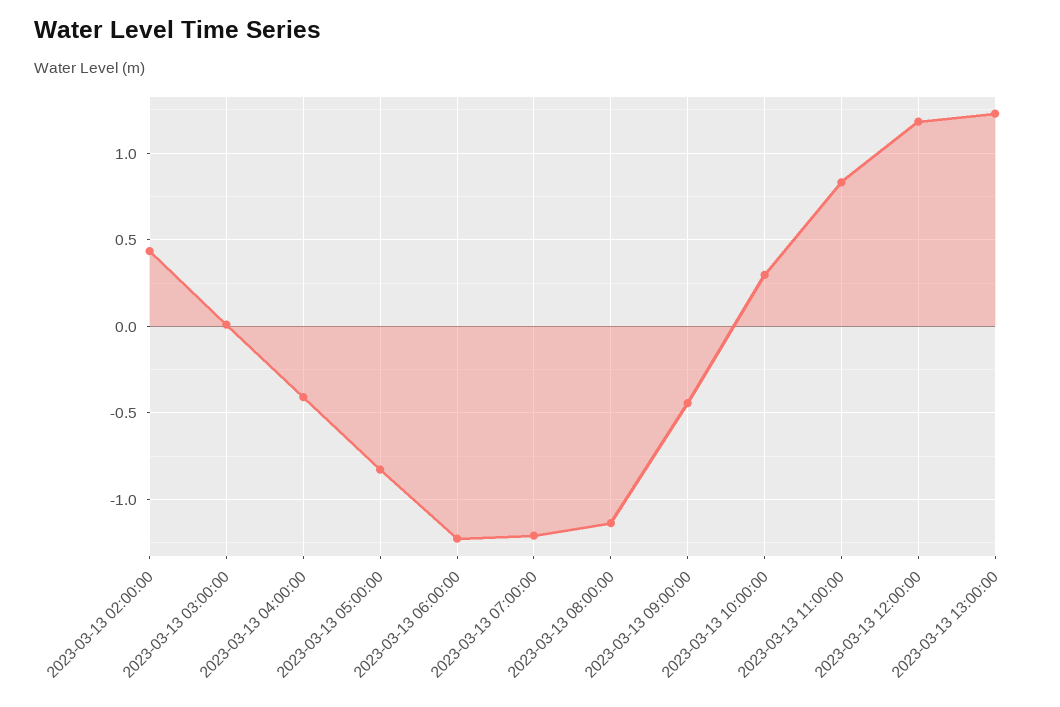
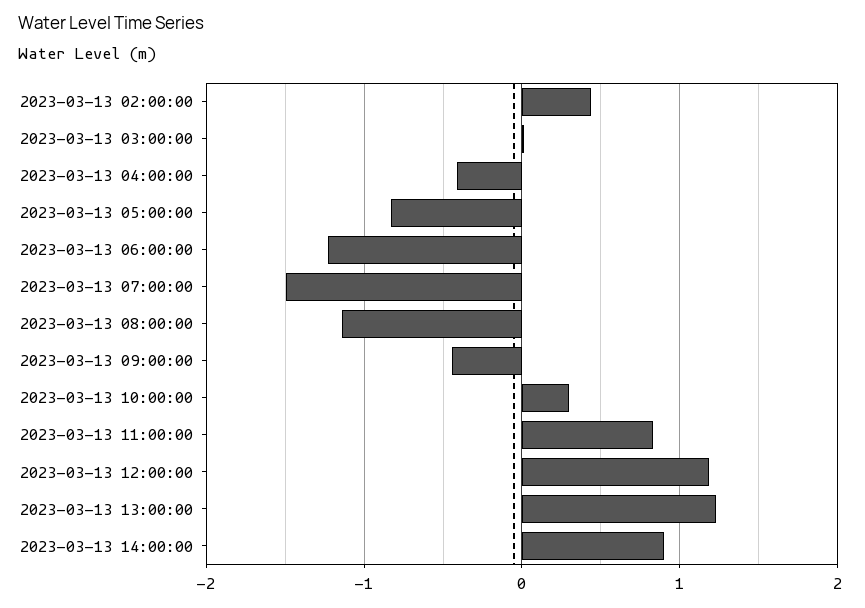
2023-03-13 07:00:00: -1.2 -> -1.5
2023-03-13 14:00:00: none -> 0.9

